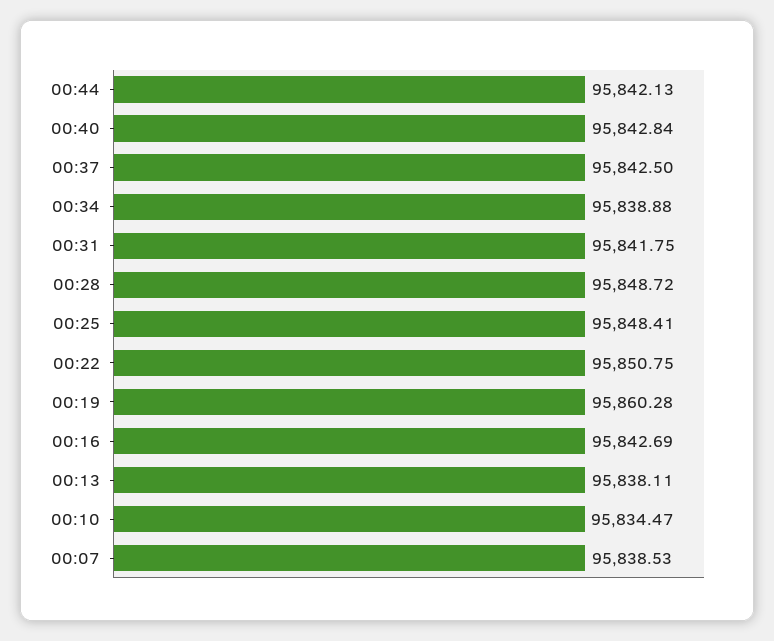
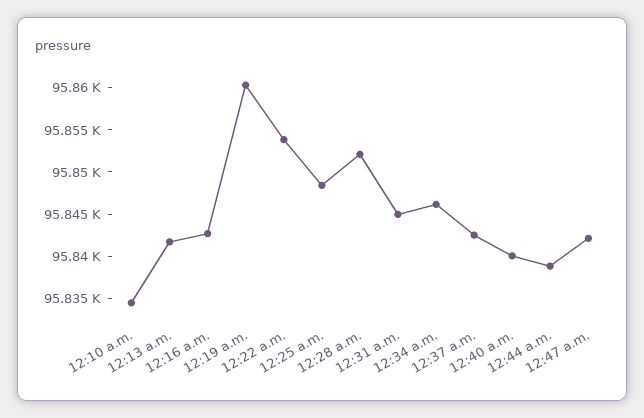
00:44: 95842.13 -> 95839
00:40: 95842.84 -> 95840
00:34: 95838.88 -> 95846
00:31: 95841.75 -> 95845
00:28: 95848.72 -> 95852
00:22: 95850.75 -> 95854
00:13: 95838.11 -> 95842
00:07: 95838.53 -> none
12:47 a.m.: none -> 95842

